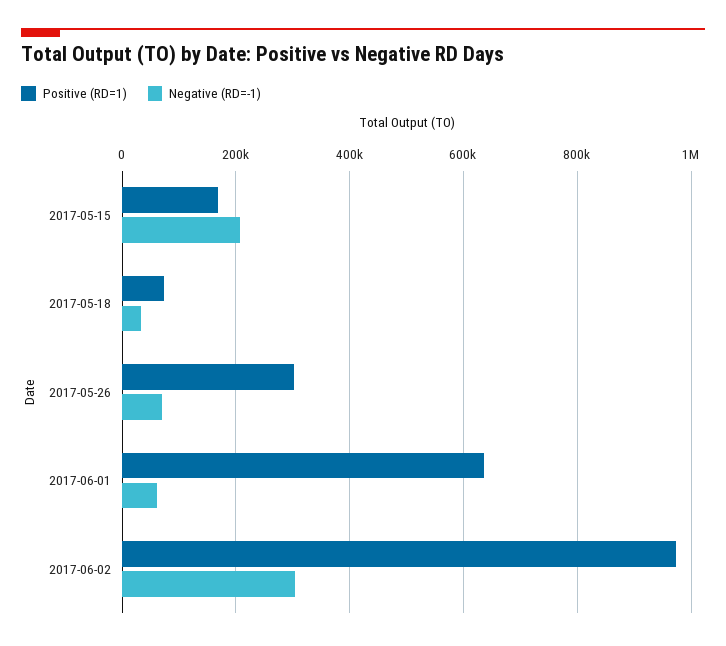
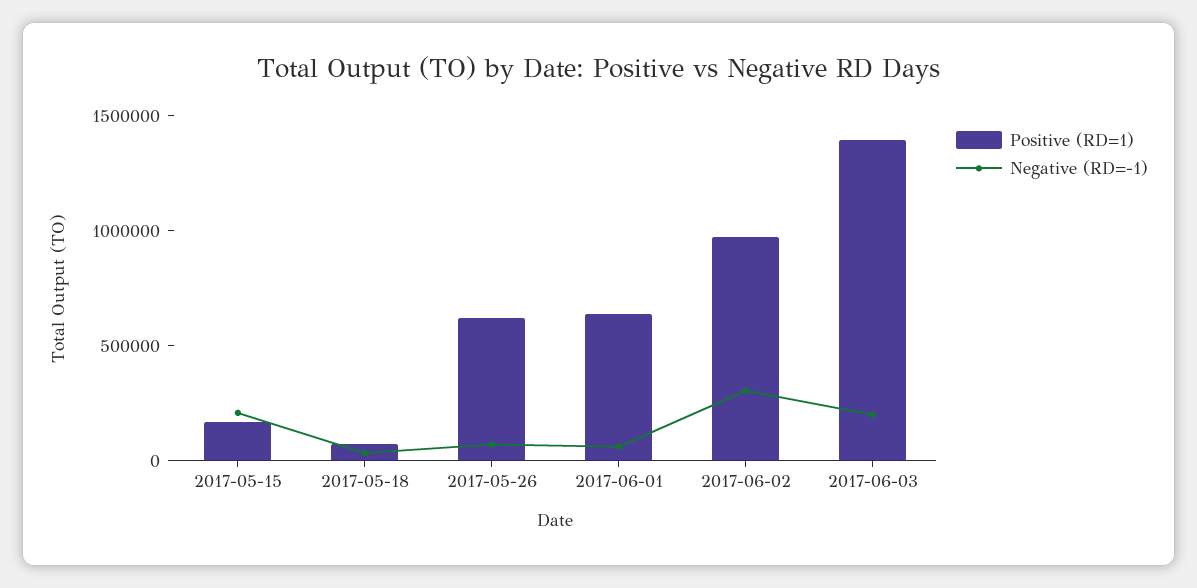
Positive (RD=1), 2017-05-26: 300000 -> 600000
Positive (RD=1), 2017-06-03: none -> 1400000
Negative (RD=-1), 2017-06-03: none -> 200000

